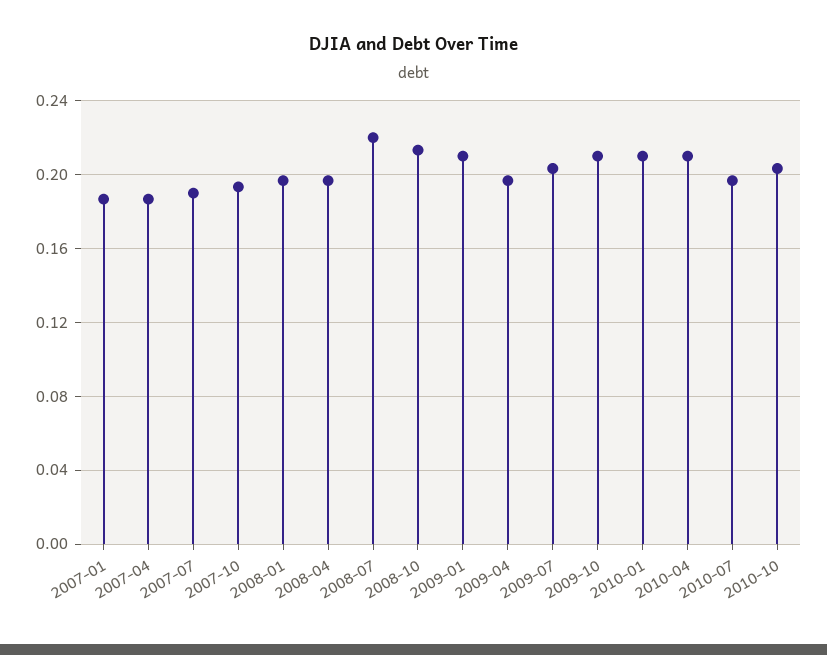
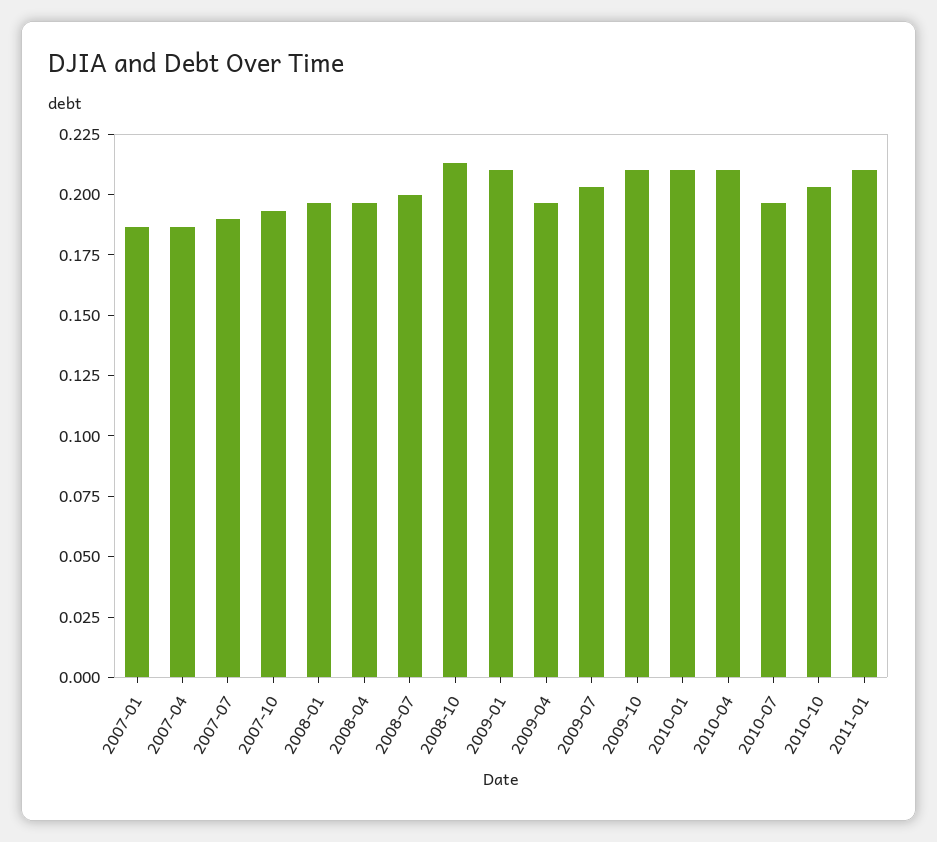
2008-07: 0.22 -> 0.2
2011-01: none -> 0.21

